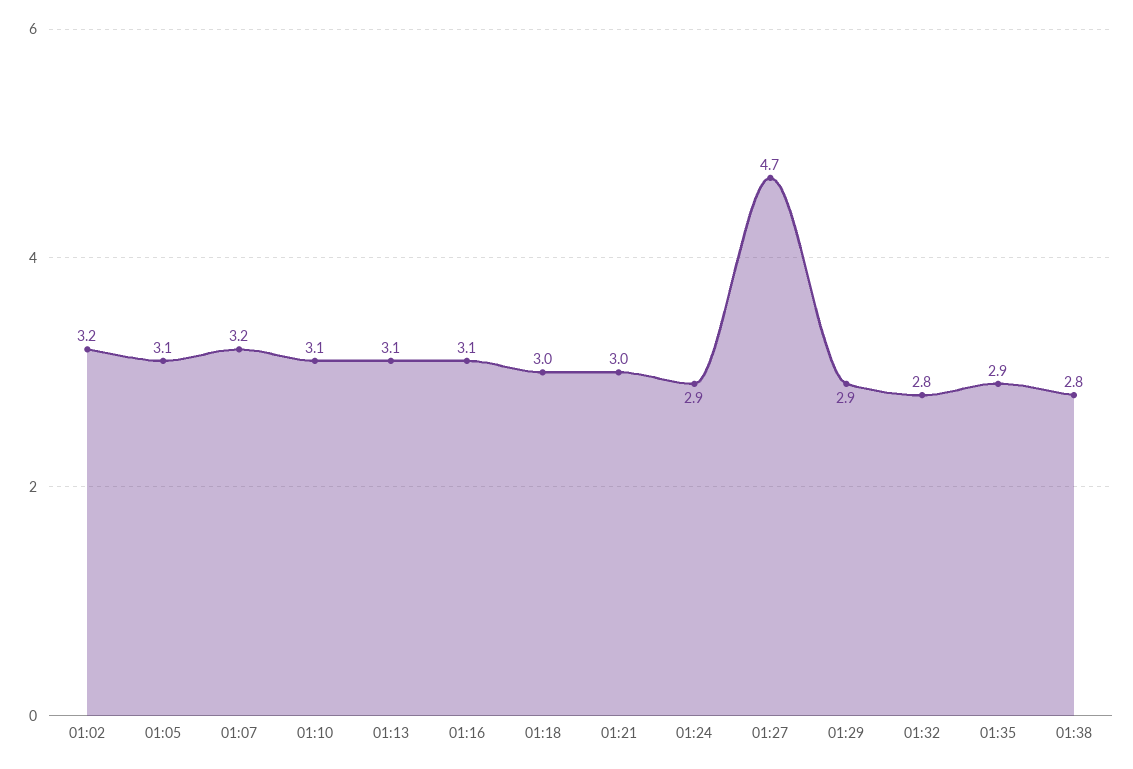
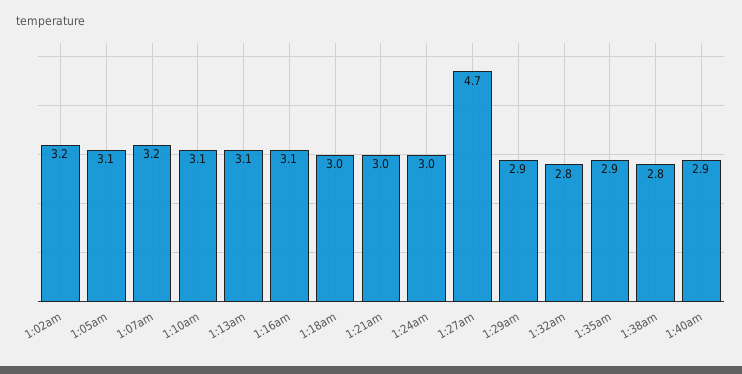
01:24: 2.9 -> 3
1:40am: none -> 2.9

